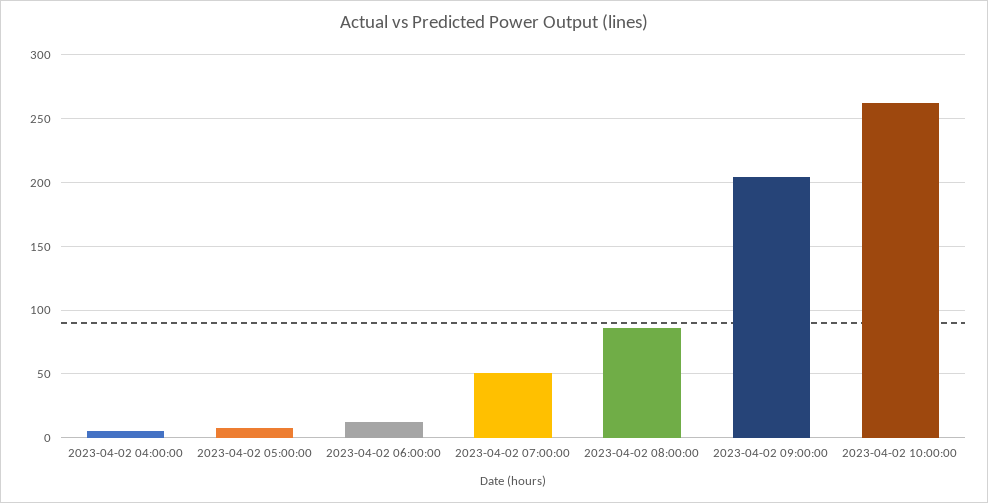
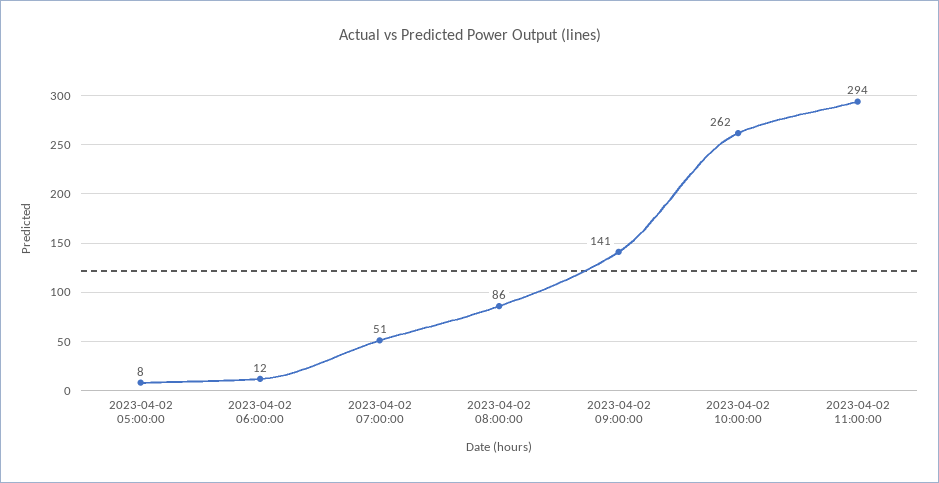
2023-04-02 04:00:00: 5 -> none
2023-04-02 09:00:00: 205 -> 141
2023-04-02 11:00:00: none -> 294

